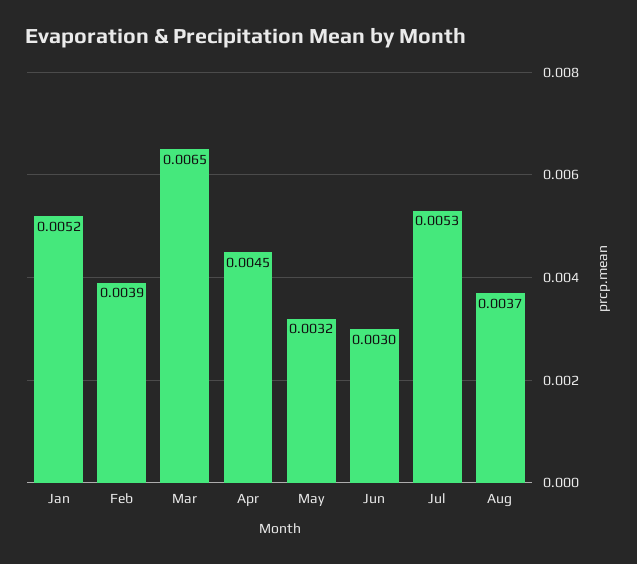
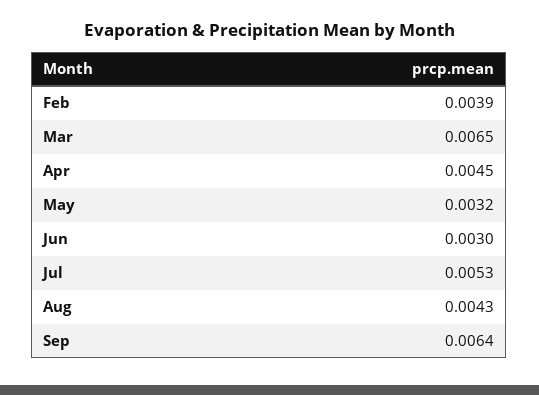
Jan: 0.0052 -> none
Aug: 0.0037 -> 0.0043
Sep: none -> 0.0064

